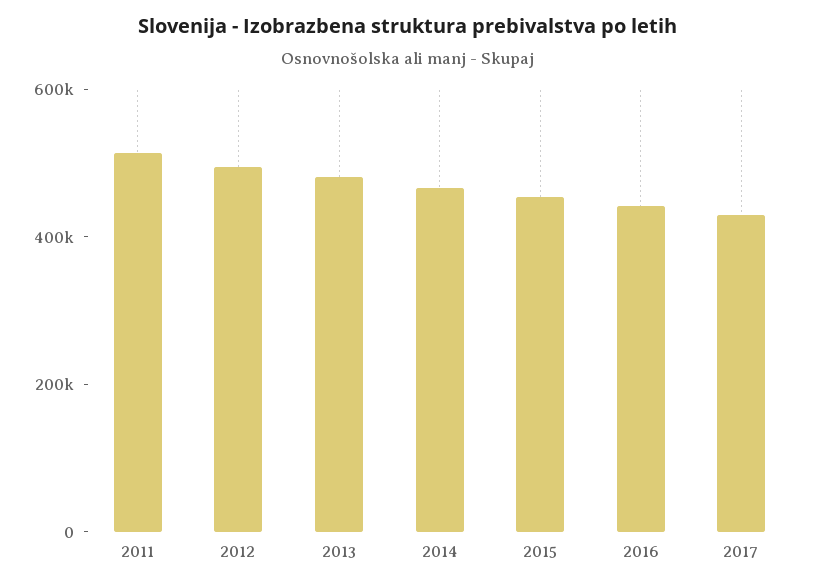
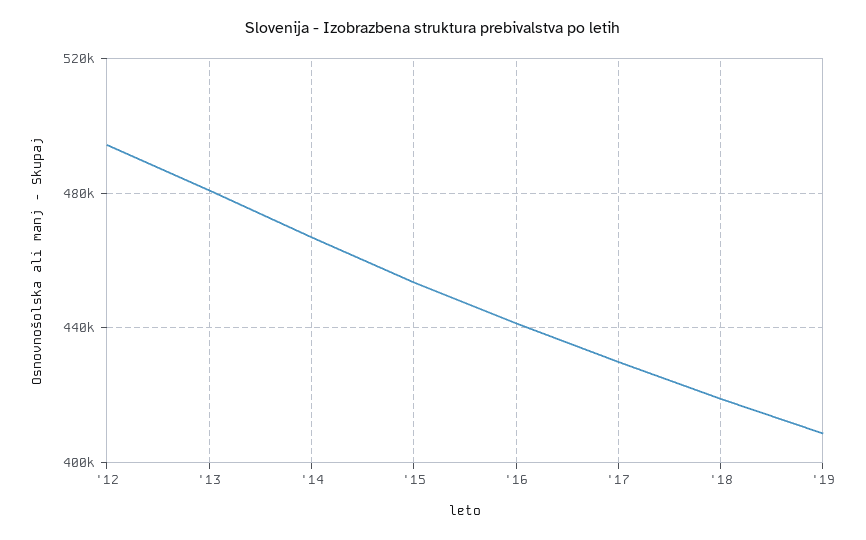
2011: 500000 -> none
'18: none -> 420000
'19: none -> 410000

